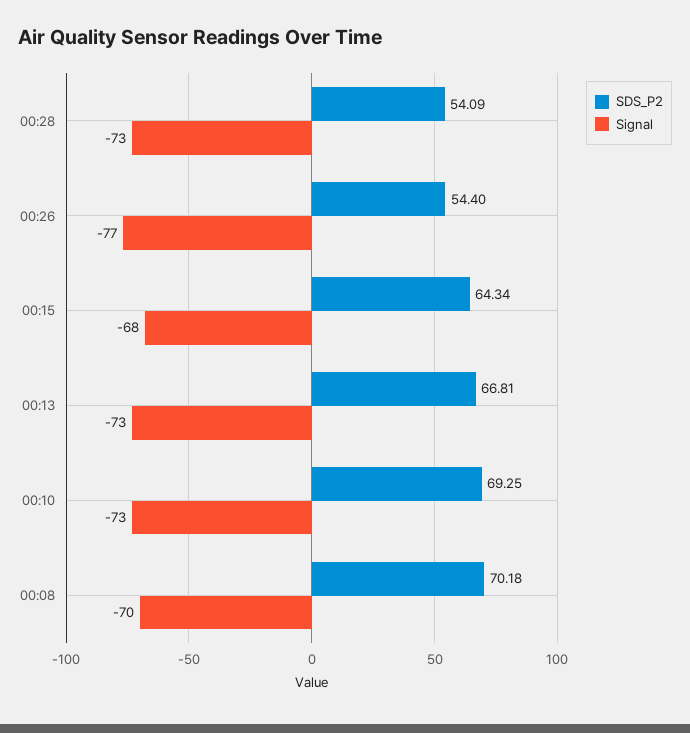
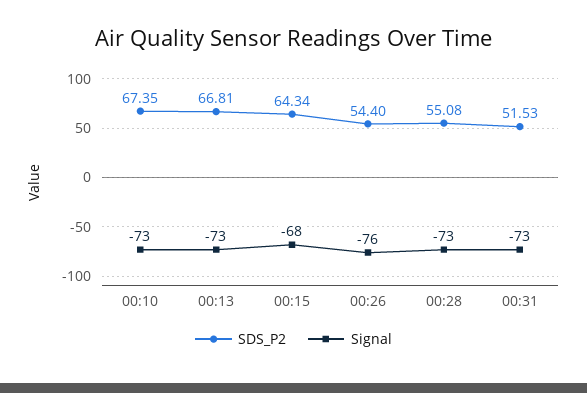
SDS_P2, 00:28: 54.09 -> 55.08
Signal, 00:26: -77 -> -76
SDS_P2, 00:10: 69.25 -> 67.35
SDS_P2, 00:08: 70.18 -> none
Signal, 00:08: -70 -> none
SDS_P2, 00:31: none -> 51.53
Signal, 00:31: none -> -73

